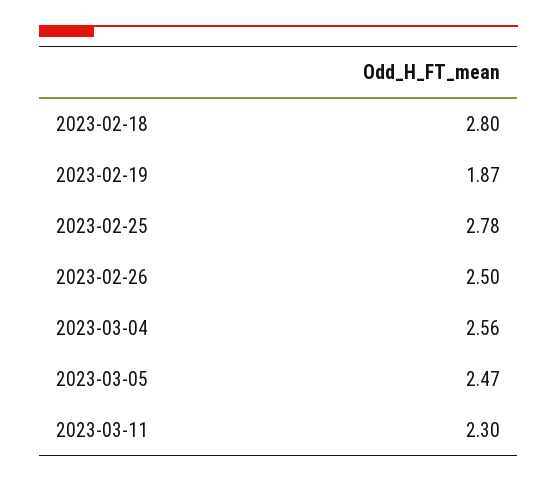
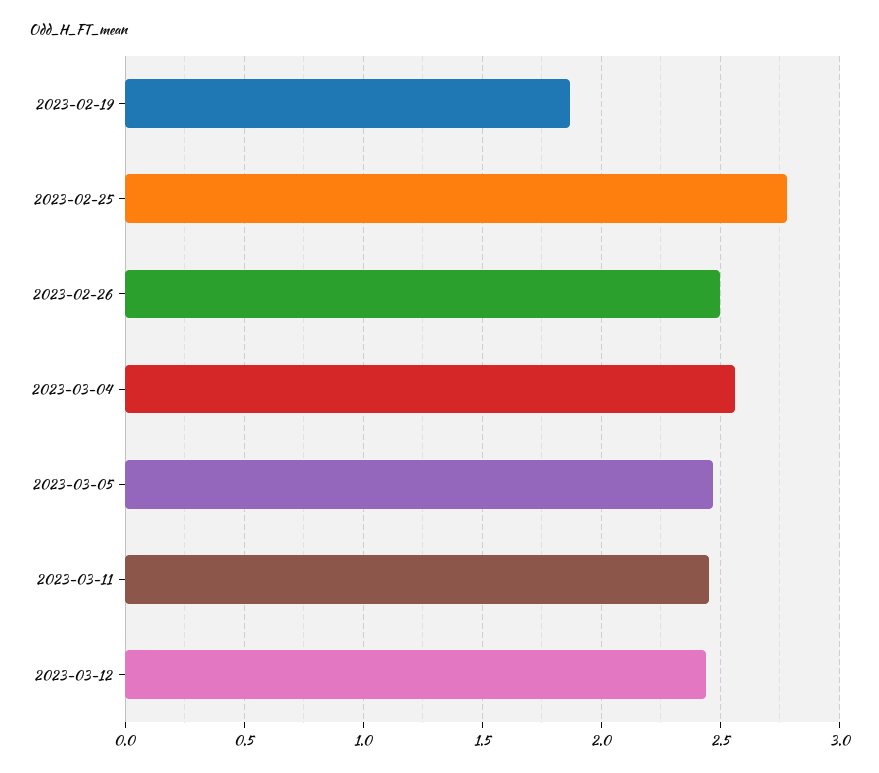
2023-02-18: 2.8 -> none
2023-03-11: 2.3 -> 2.45
2023-03-12: none -> 2.45

